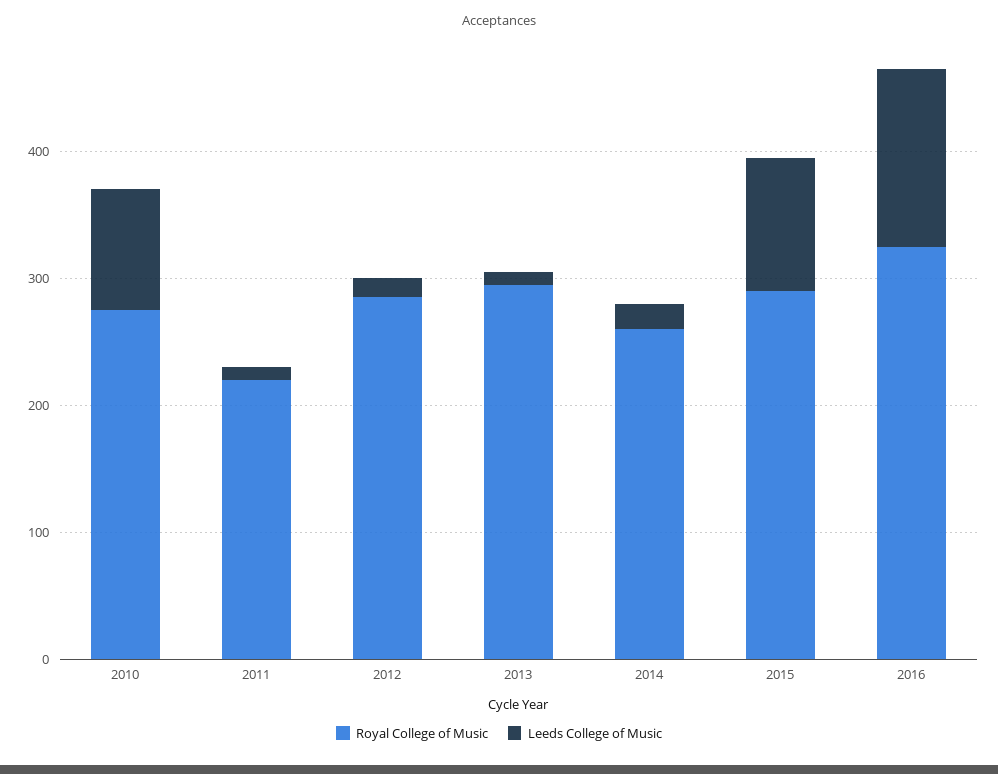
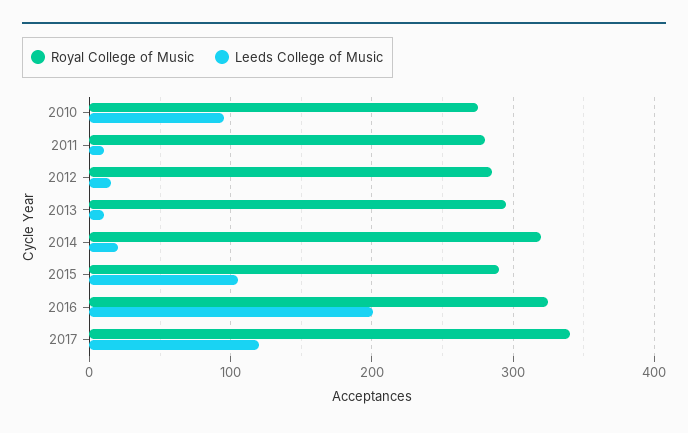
Royal College of Music, 2011: 220 -> 280
Royal College of Music, 2014: 260 -> 320
Leeds College of Music, 2016: 140 -> 200
Royal College of Music, 2017: none -> 340
Leeds College of Music, 2017: none -> 120

